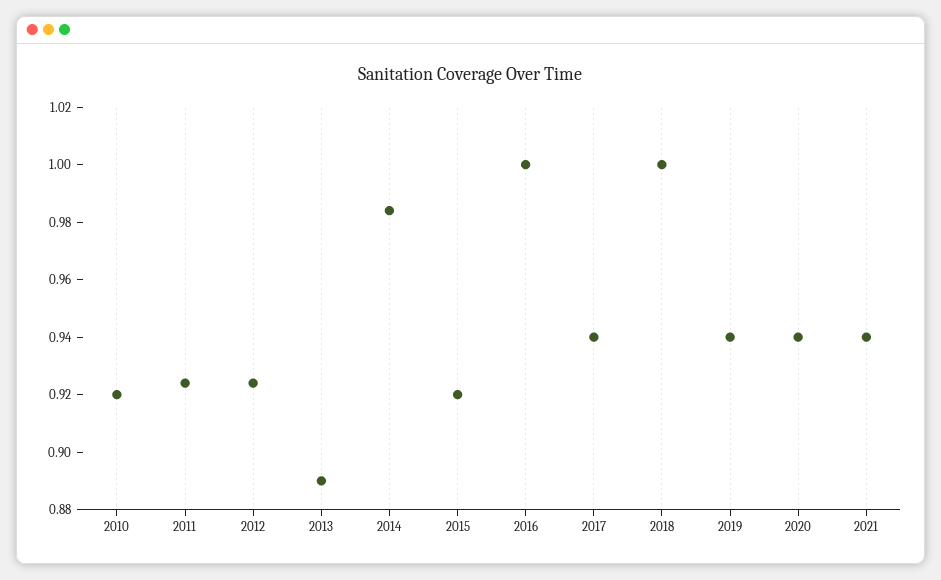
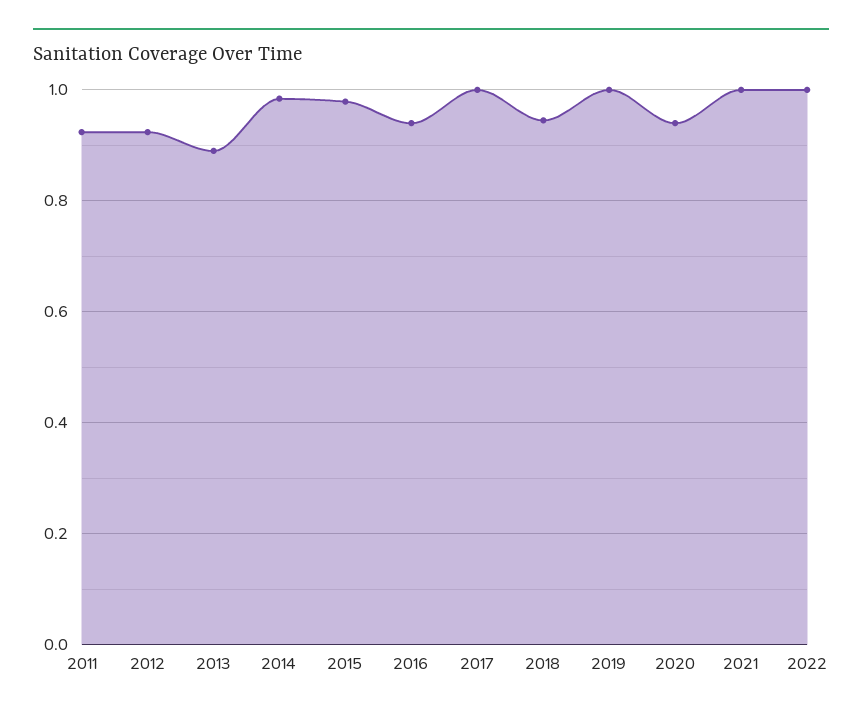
2010: 0.92 -> none
2015: 0.92 -> 0.98
2016: 1 -> 0.94
2017: 0.94 -> 1
2018: 1 -> 0.94
2019: 0.94 -> 1
2021: 0.94 -> 1
2022: none -> 1

